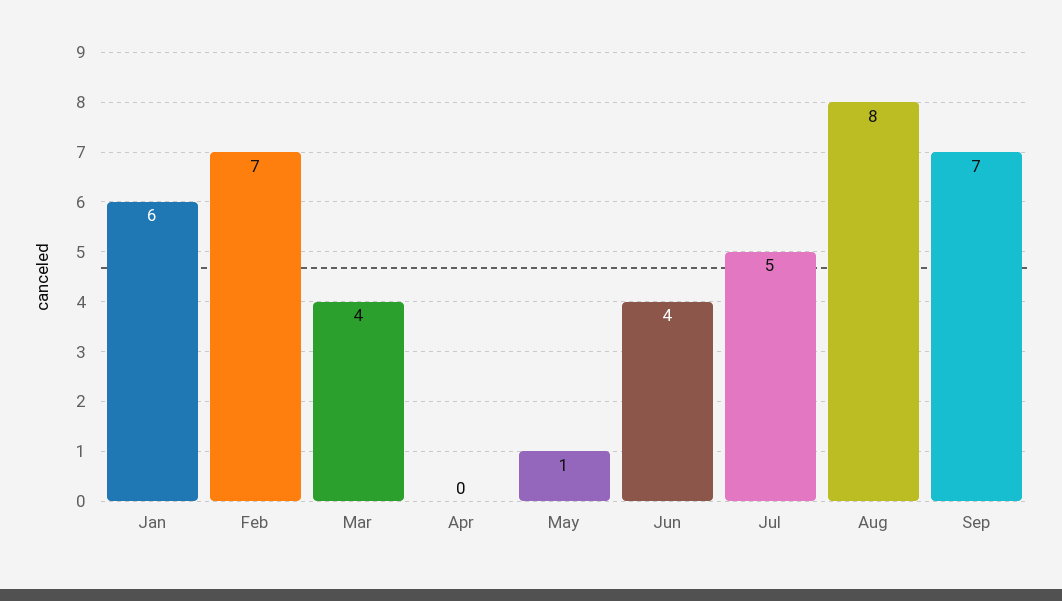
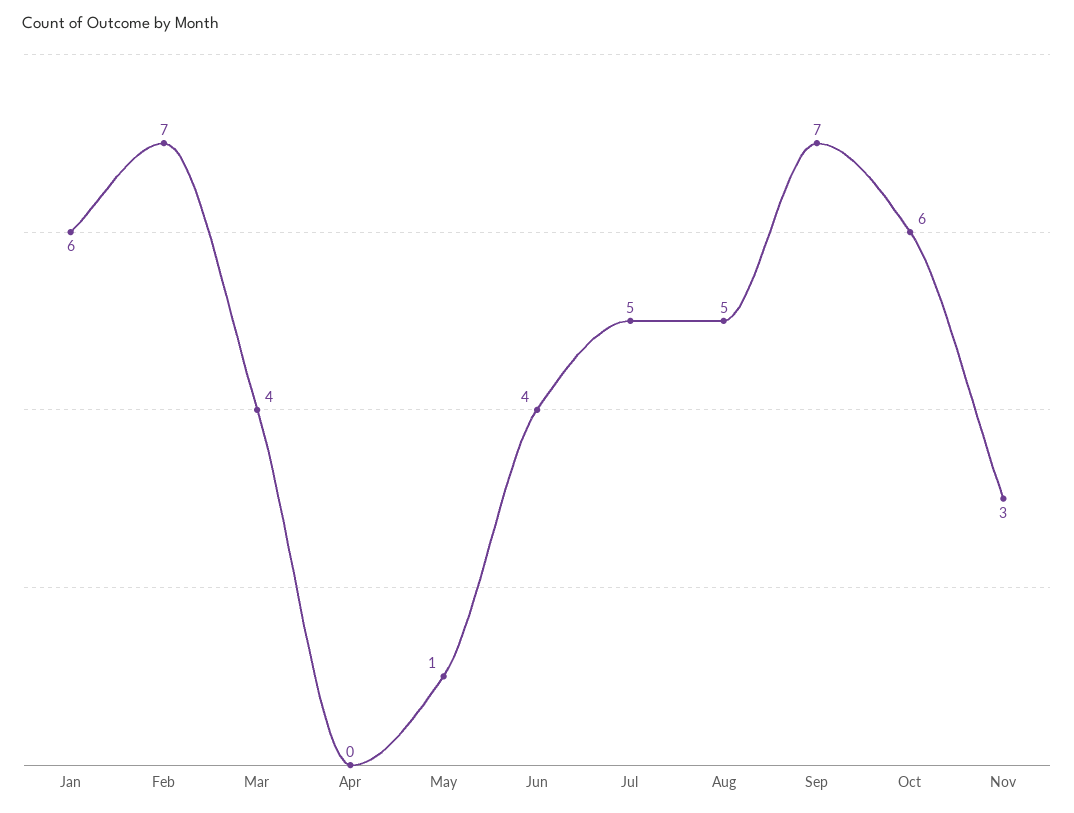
Aug: 8 -> 5
Oct: none -> 6
Nov: none -> 3

